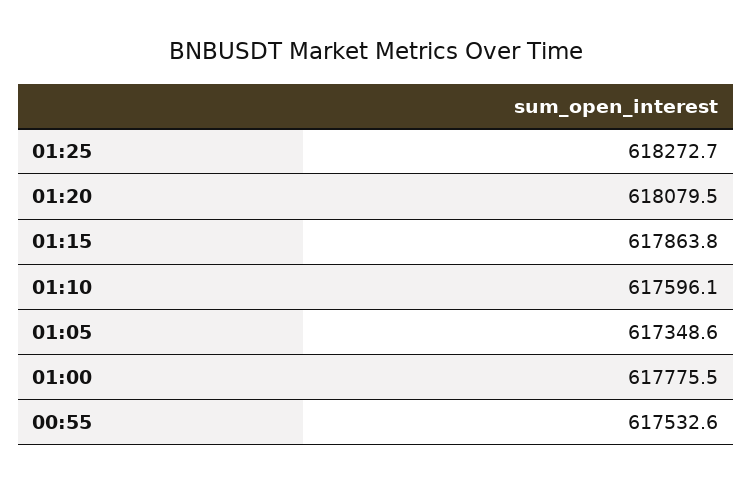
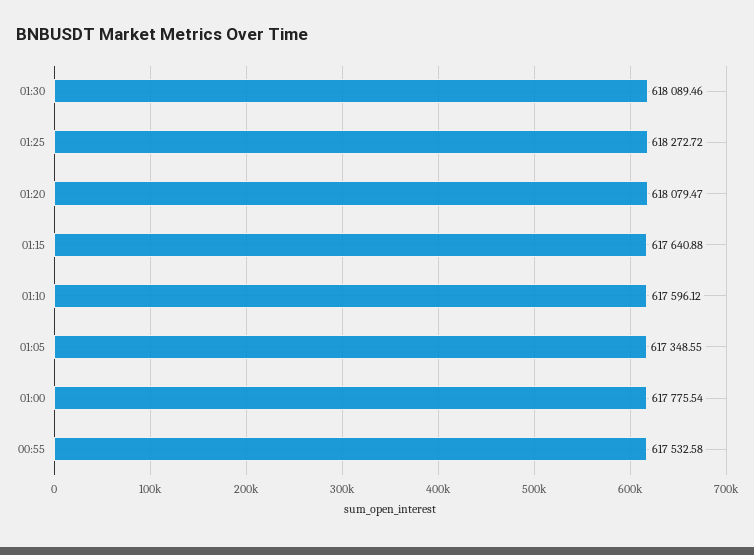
01:15: 617863.8 -> 617640.88
01:30: none -> 618089.46

